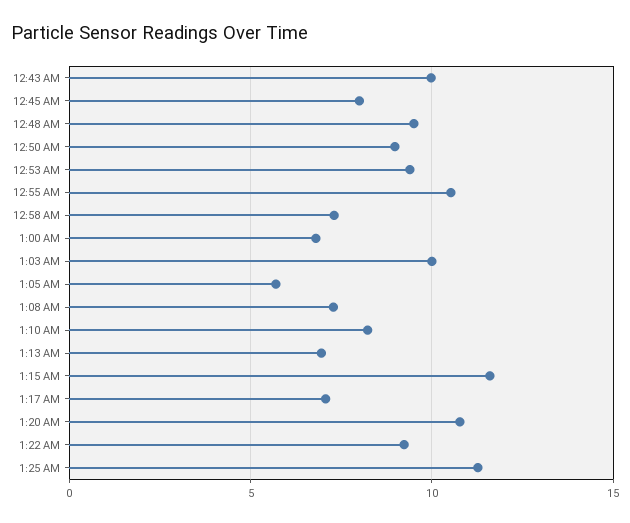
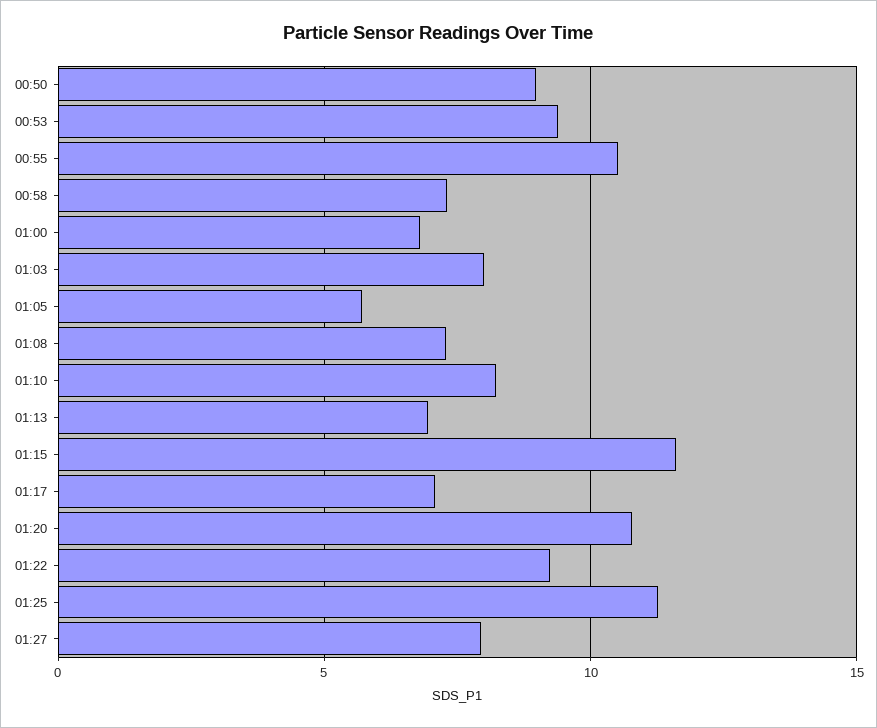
12:43 AM: 10 -> none
12:45 AM: 8 -> none
12:48 AM: 9.5 -> none
1:03 AM: 10 -> 8
01:27: none -> 8

